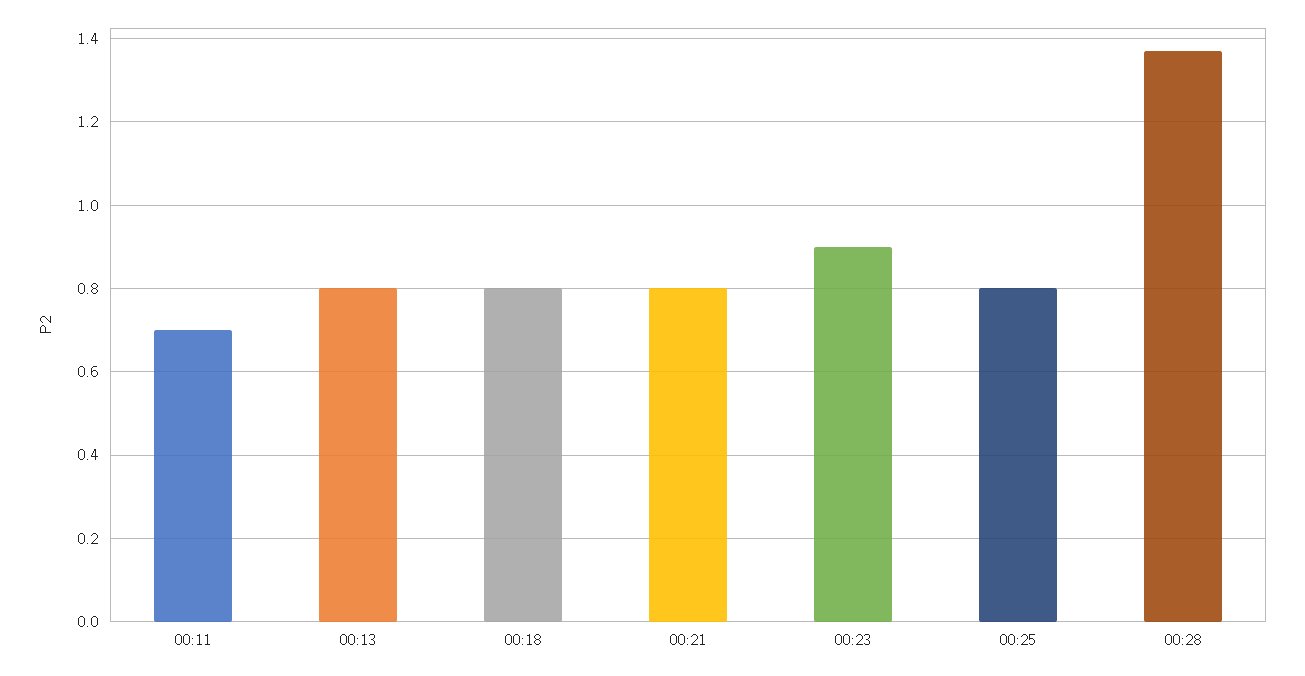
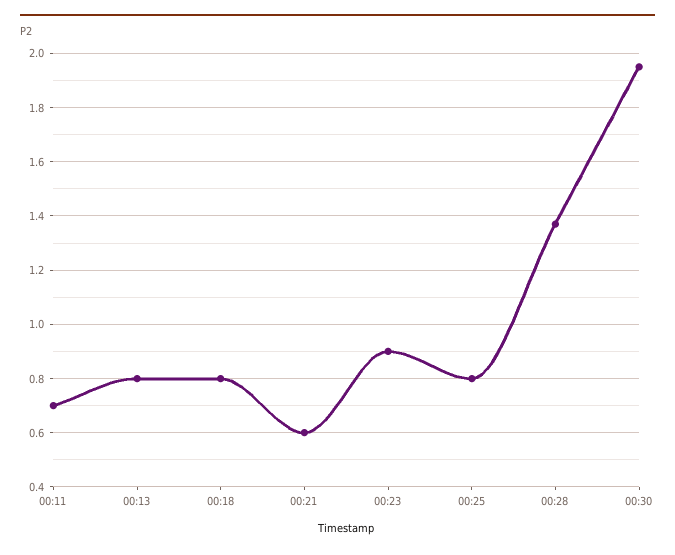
00:21: 0.8 -> 0.6
00:30: none -> 1.95

